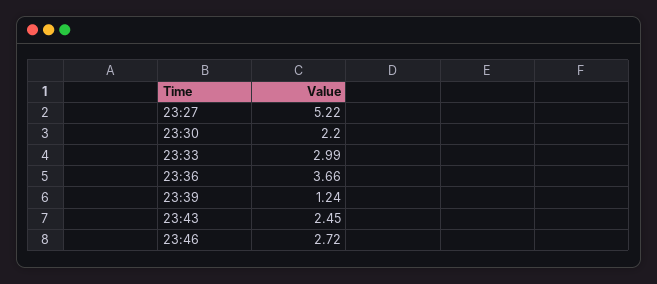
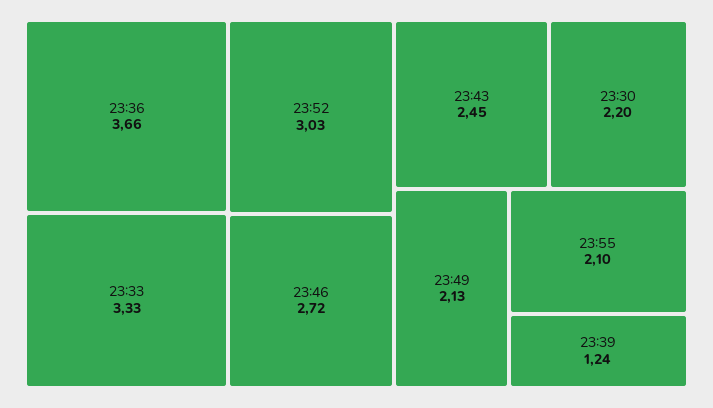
23:27: 5.22 -> none
23:33: 2.99 -> 3.33
23:52: none -> 3.03
23:49: none -> 2.13
23:55: none -> 2.1

